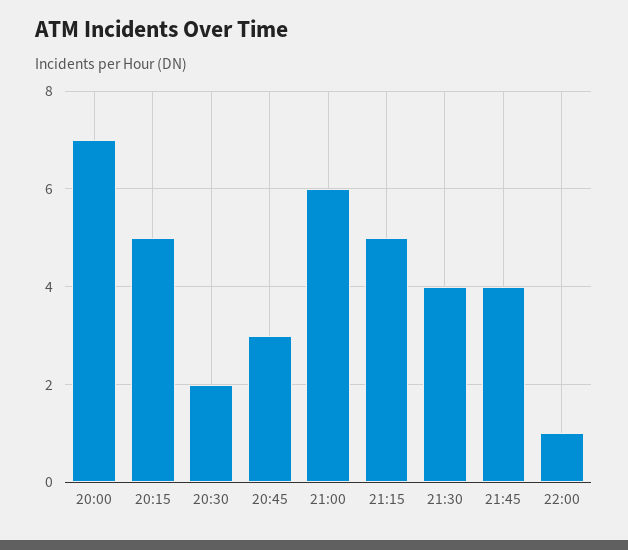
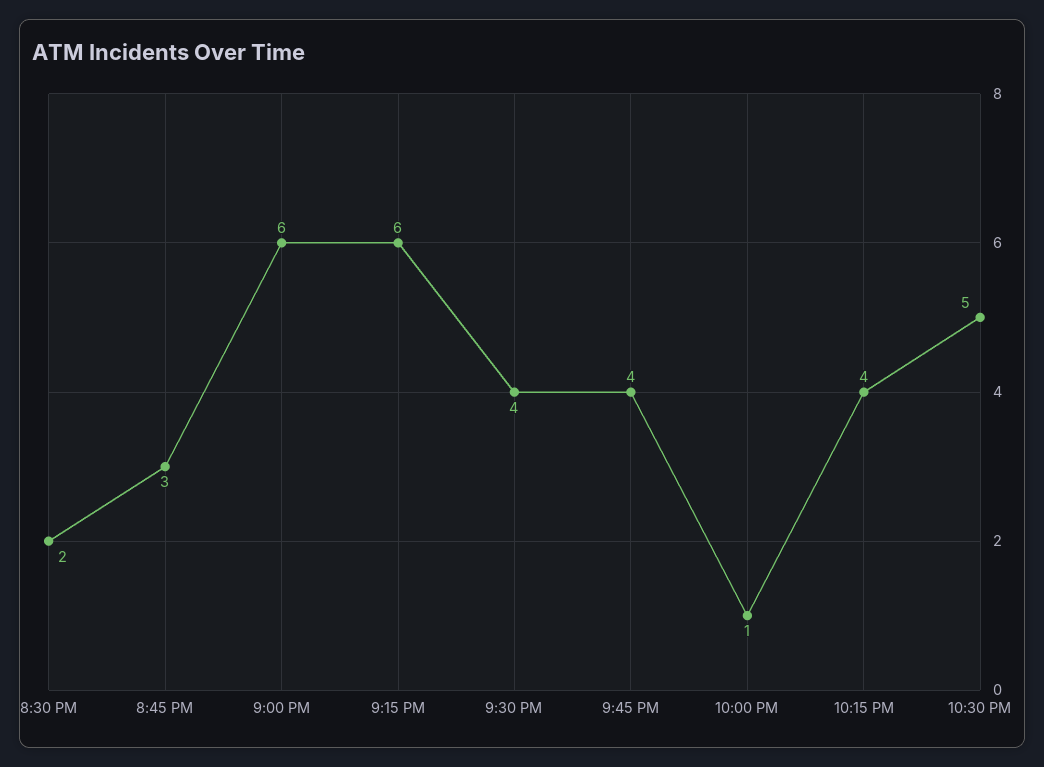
20:00: 7 -> none
20:15: 5 -> none
21:15: 5 -> 6
10:15 PM: none -> 4
10:30 PM: none -> 5

